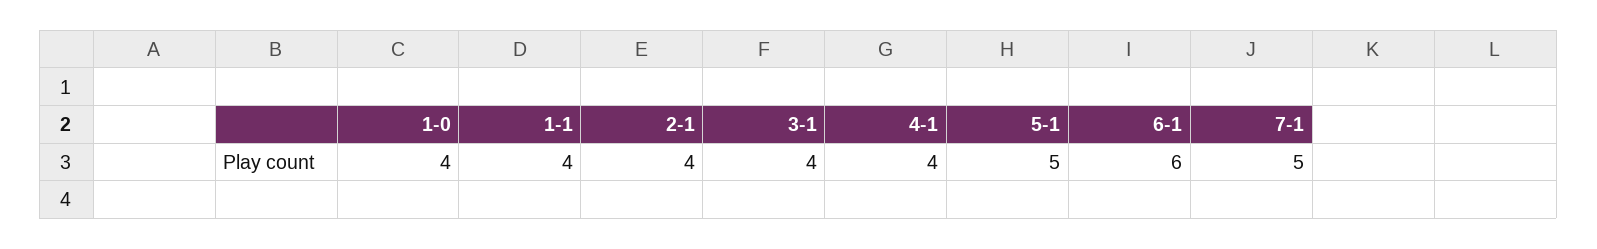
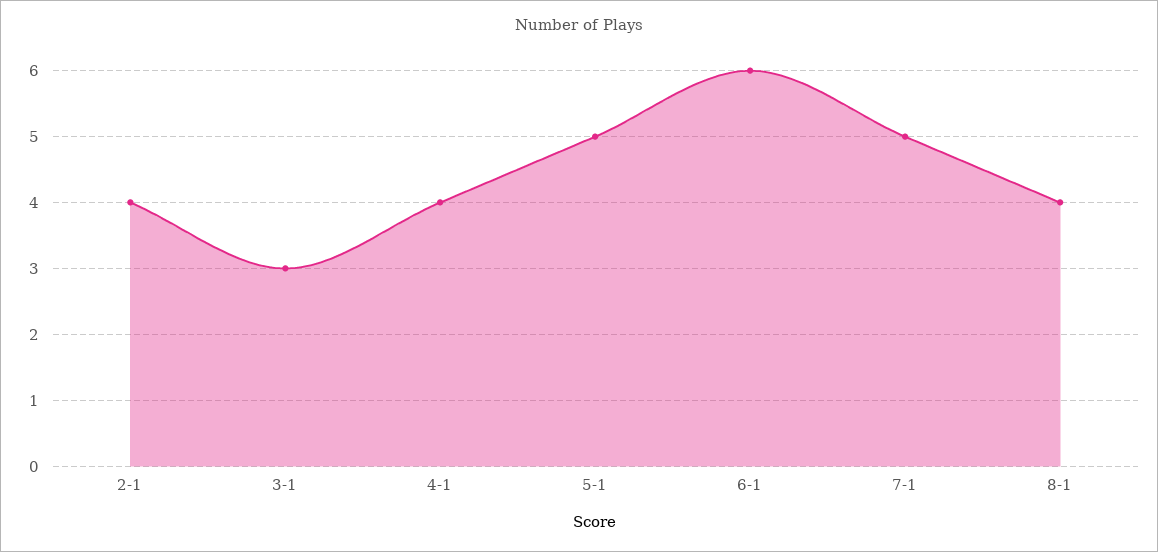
1-0: 4 -> none
1-1: 4 -> none
3-1: 4 -> 3
8-1: none -> 4

